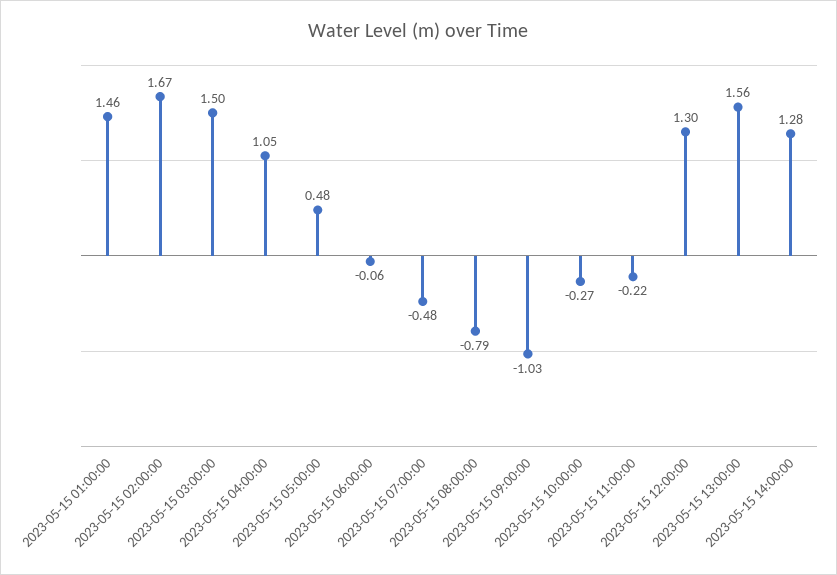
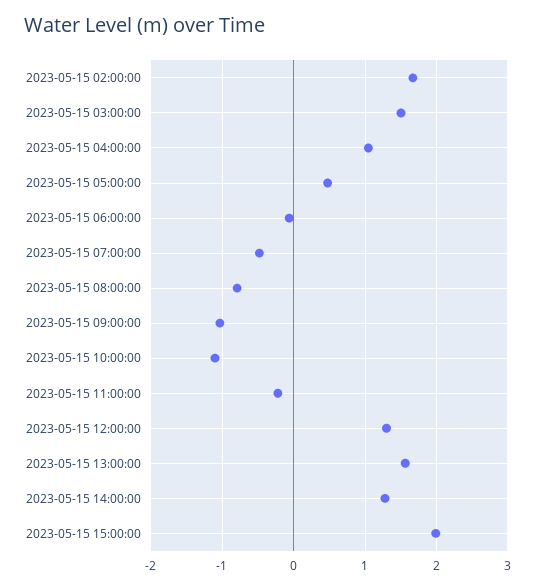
2023-05-15 01:00:00: 1.46 -> none
2023-05-15 10:00:00: -0.27 -> -1.1
2023-05-15 15:00:00: none -> 2

